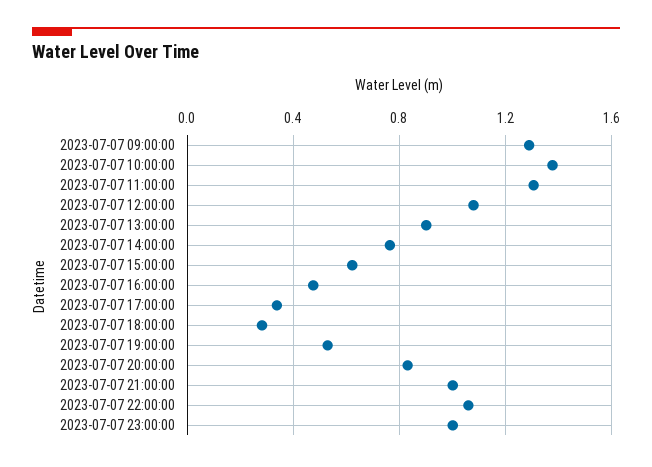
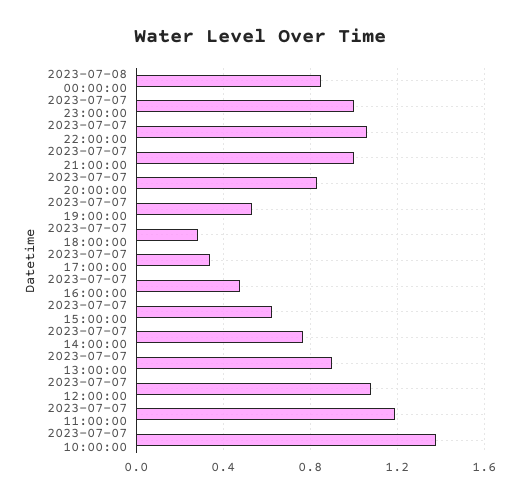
2023-07-07 09:00:00: 1.3 -> none
2023-07-07 11:00:00: 1.3 -> 1.2
2023-07-08 00:00:00: none -> 0.85

